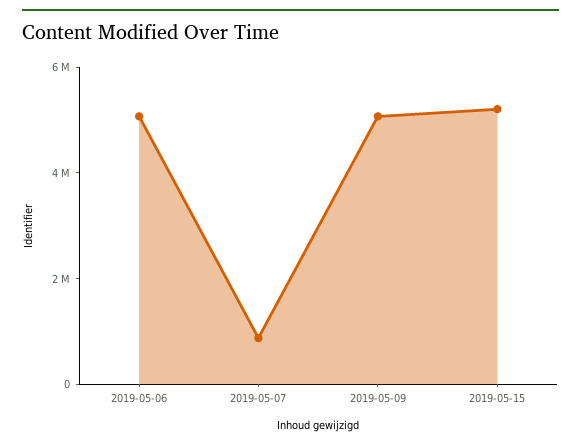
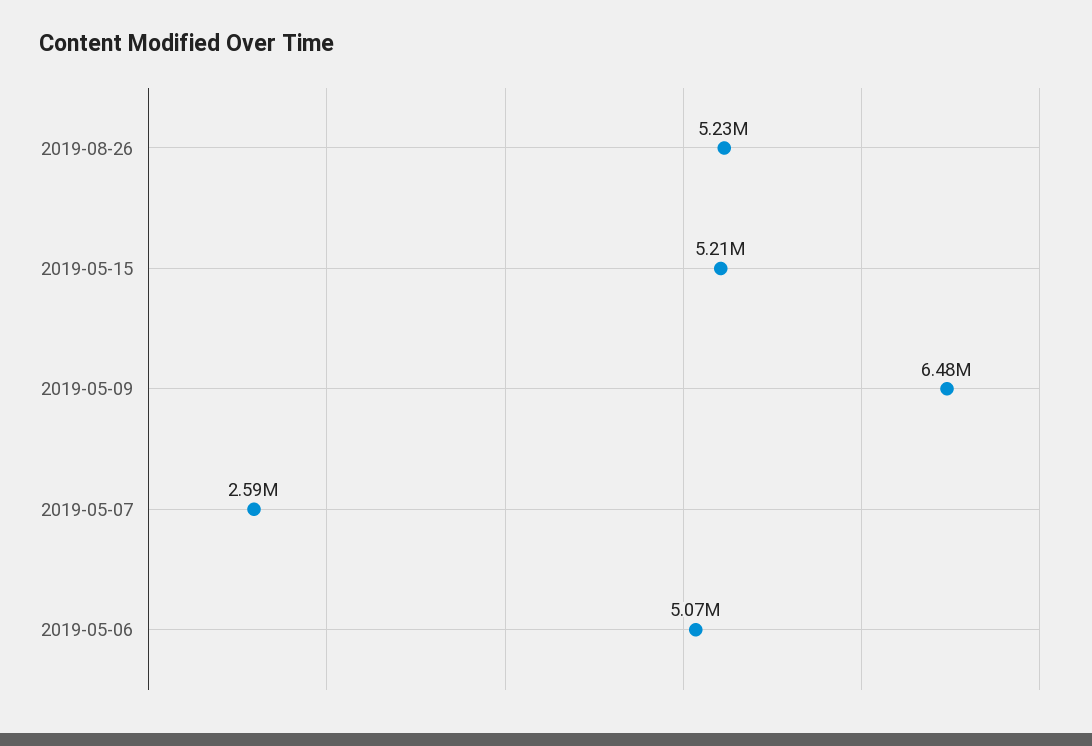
2019-05-07: 1000000 -> 2590000
2019-05-09: 5000000 -> 6480000
2019-08-26: none -> 5230000

